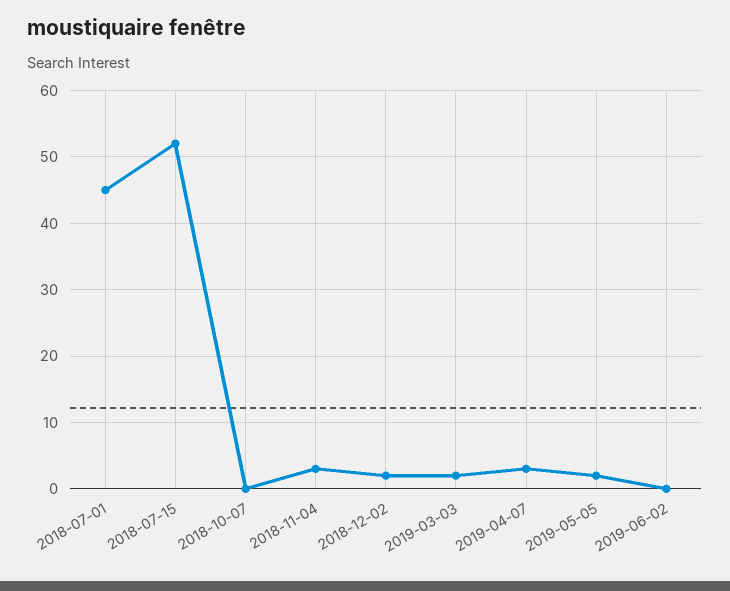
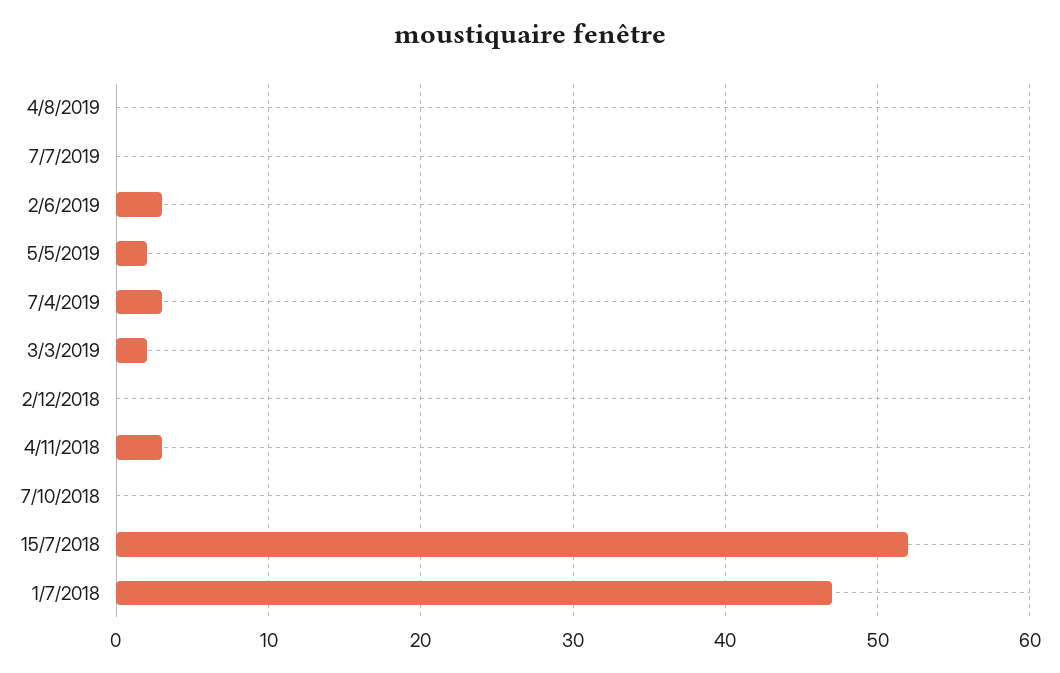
2018-07-01: 45 -> 47
2018-12-02: 2 -> 0
2019-06-02: 0 -> 3
4/8/2019: none -> 0
7/7/2019: none -> 0

